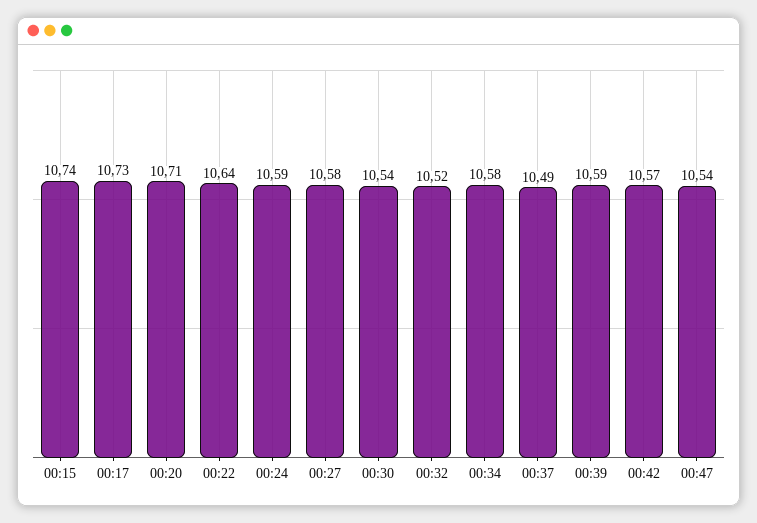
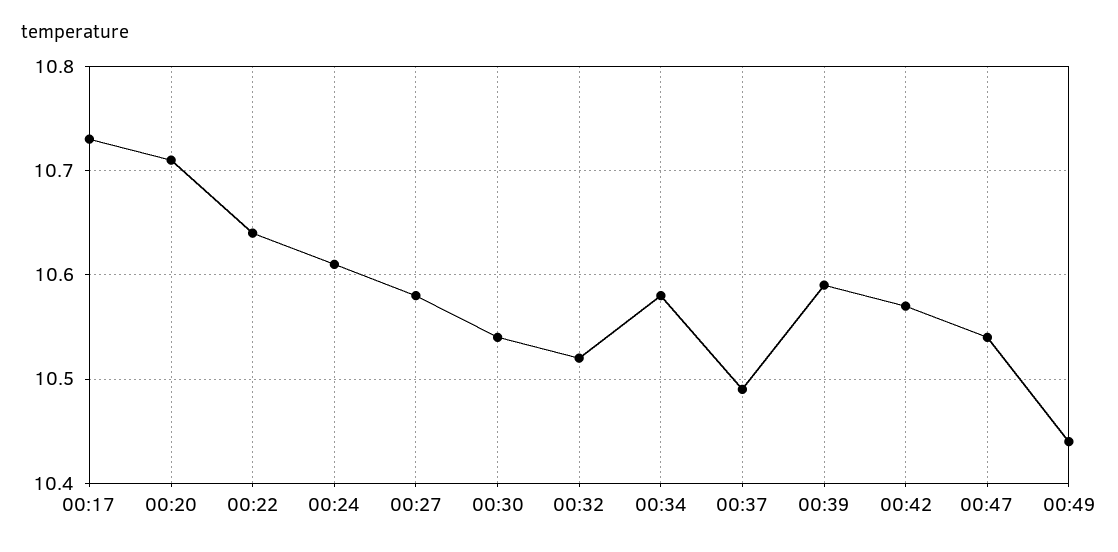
00:15: 10.74 -> none
00:24: 10.59 -> 10.61
00:49: none -> 10.44

